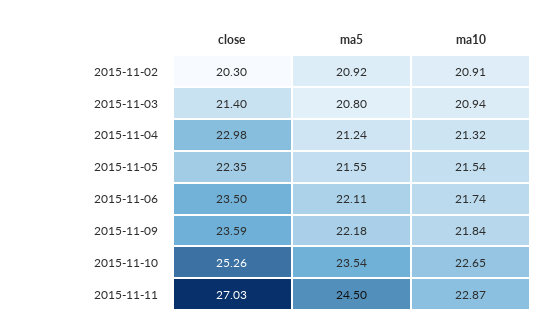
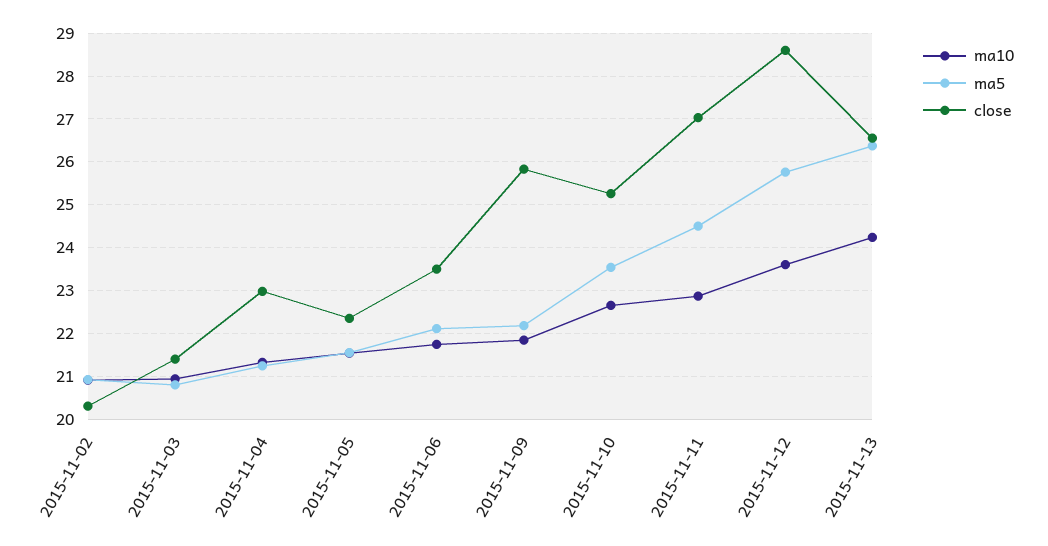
close, 2015-11-09: 23.59 -> 25.8
ma10, 2015-11-12: none -> 23.6
ma5, 2015-11-12: none -> 25.8
close, 2015-11-12: none -> 28.6
ma10, 2015-11-13: none -> 24.2
ma5, 2015-11-13: none -> 26.4
close, 2015-11-13: none -> 26.6

